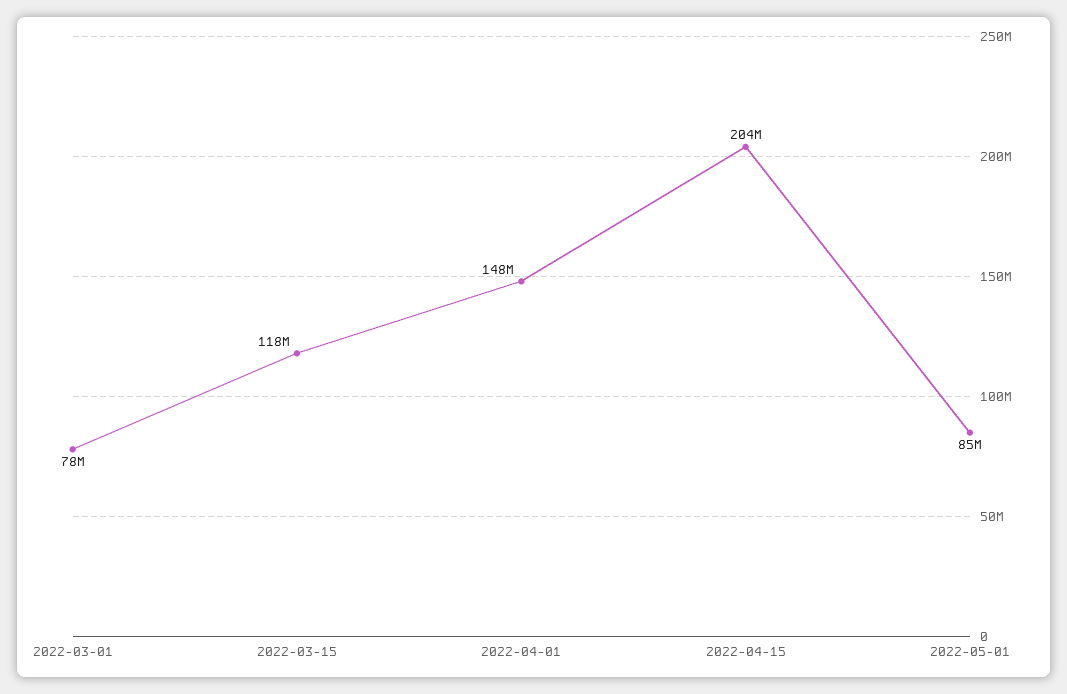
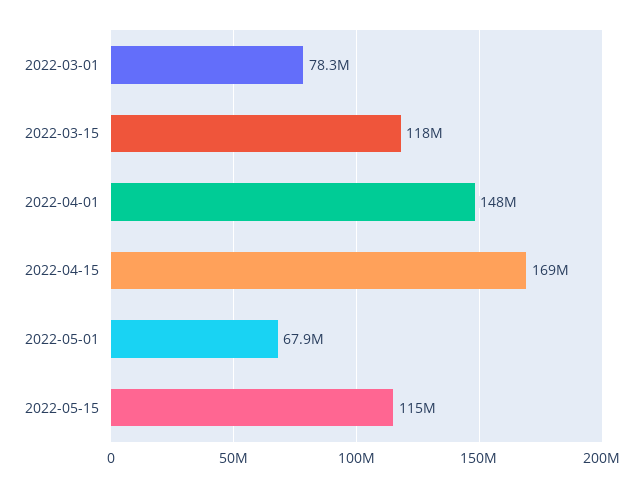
2022-04-15: 204000000 -> 169000000
2022-05-01: 85000000 -> 67900000
2022-05-15: none -> 115000000

